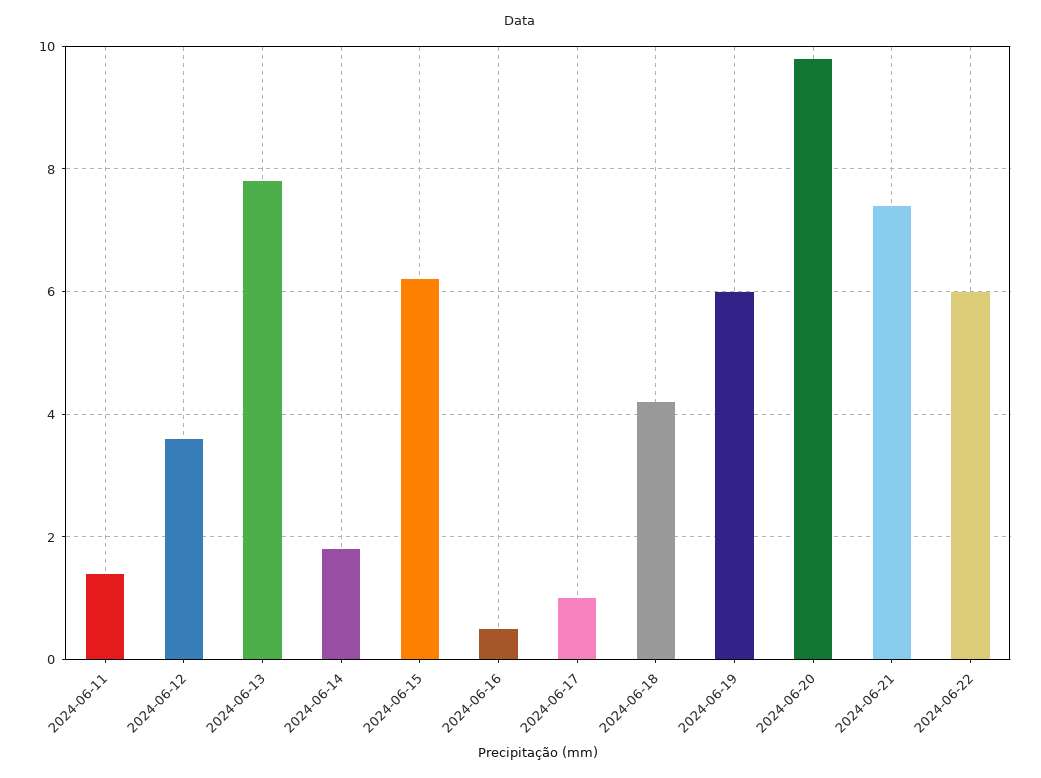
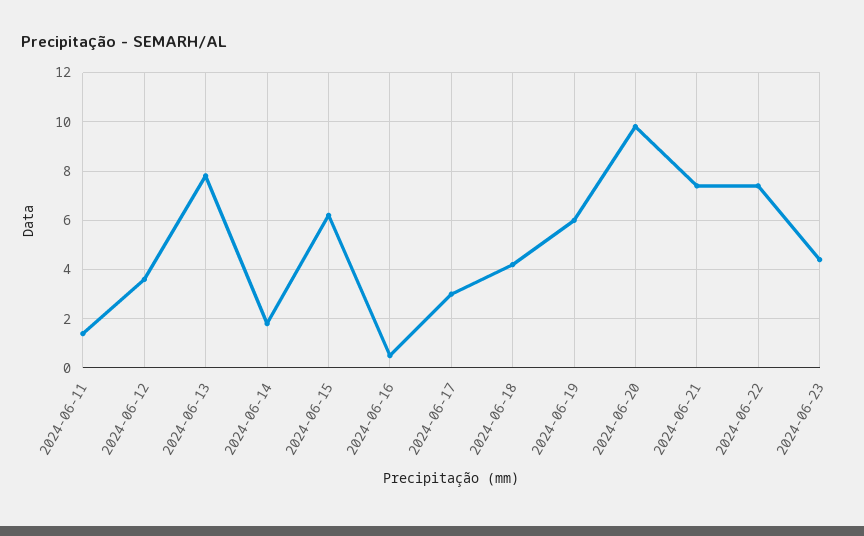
2024-06-17: 1 -> 3
2024-06-22: 6 -> 7.5
2024-06-23: none -> 4.5

